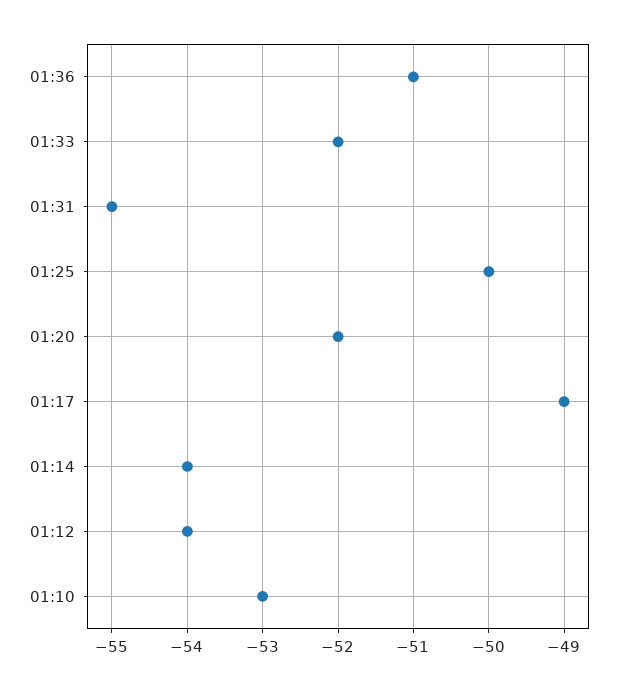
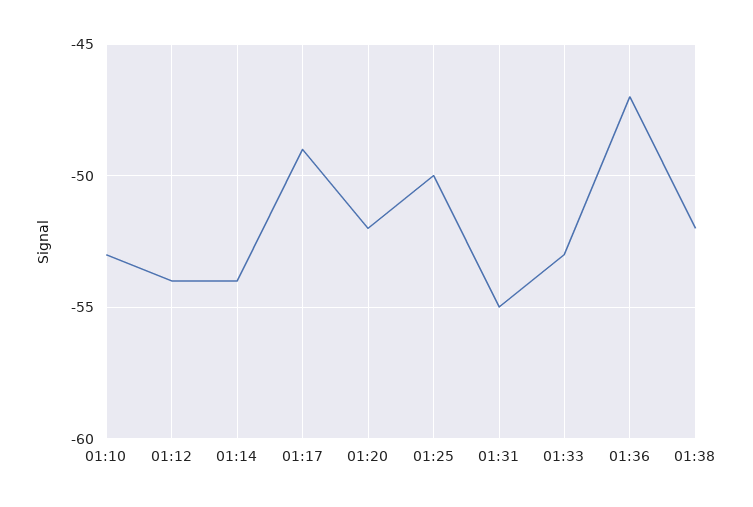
01:36: -51 -> -47
01:33: -52 -> -53
01:38: none -> -52

